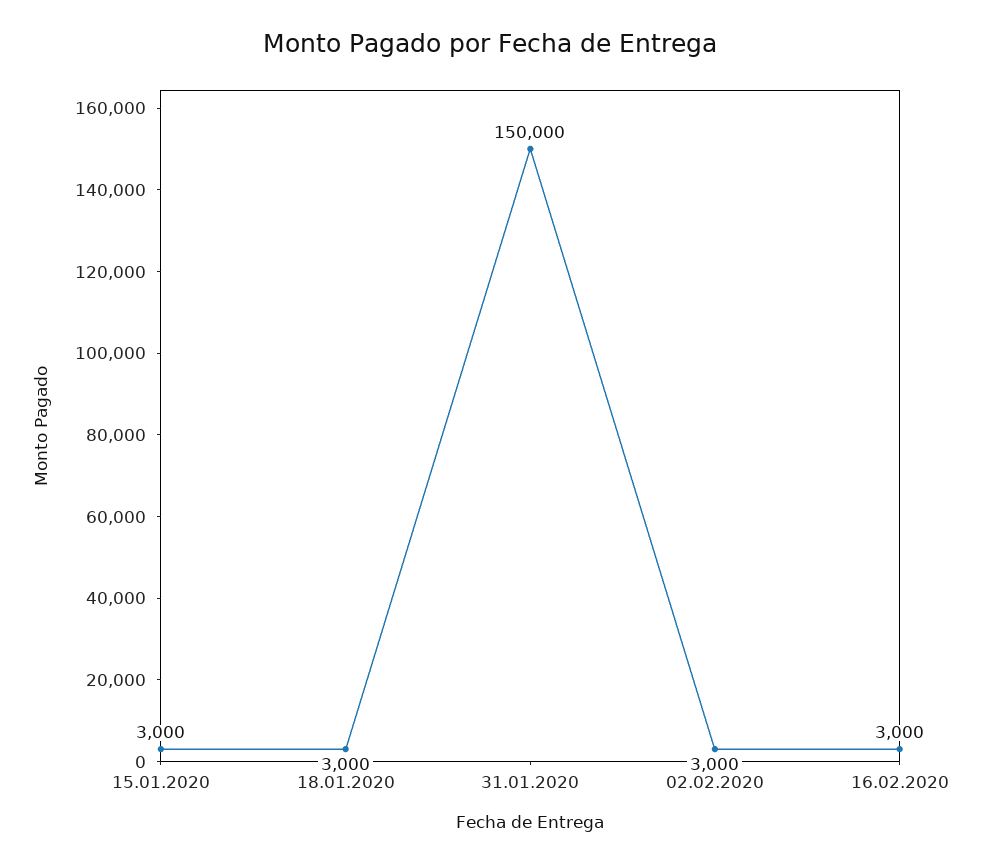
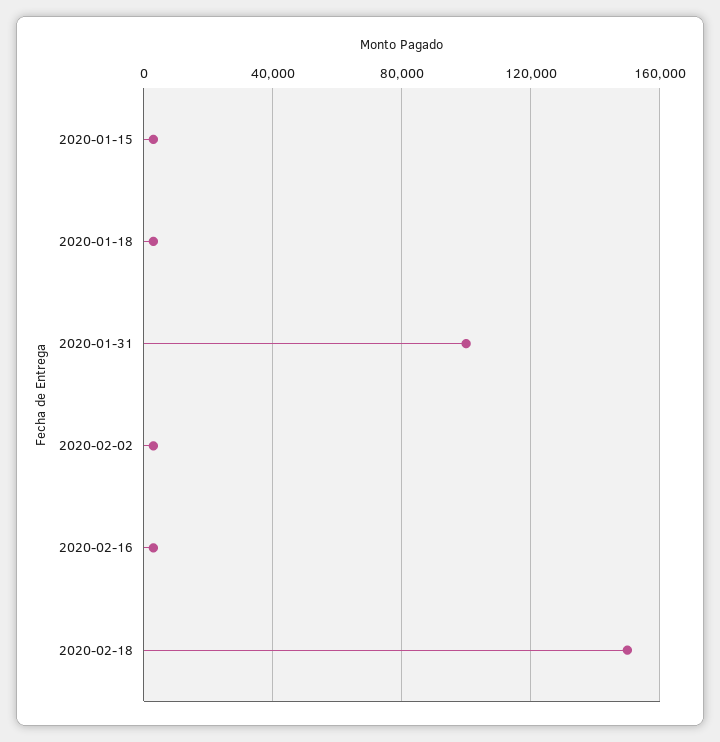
31.01.2020: 150000 -> 100000
2020-02-18: none -> 150000

